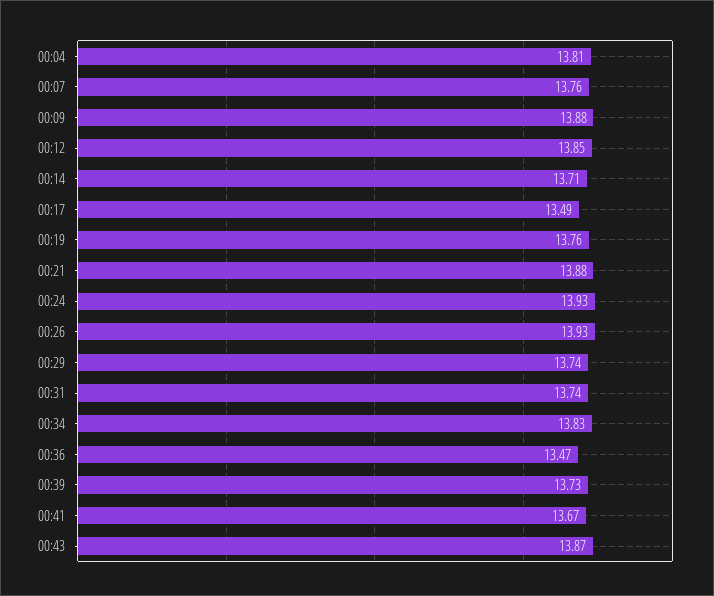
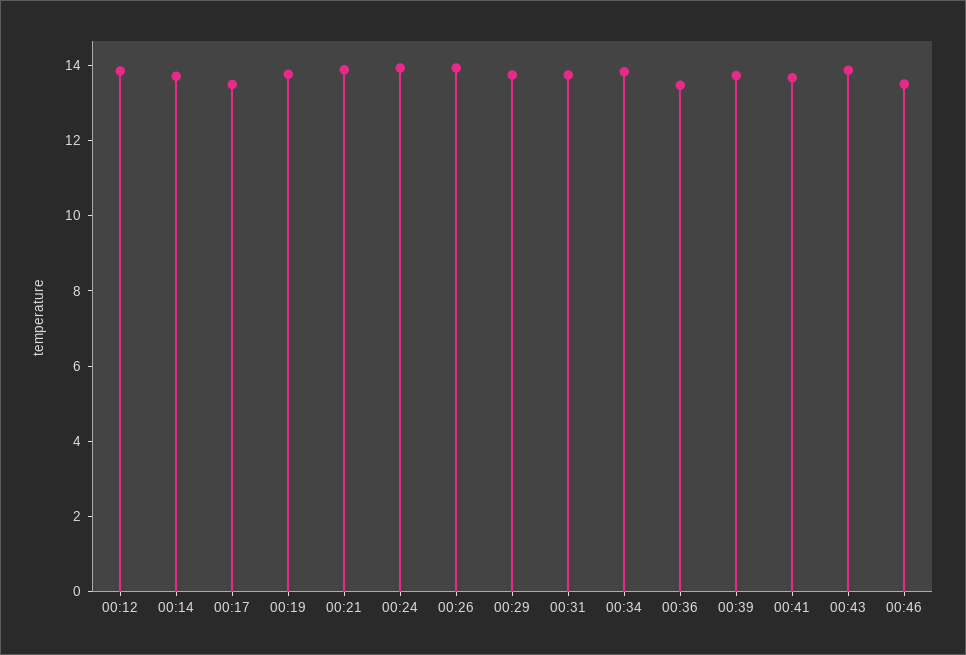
00:04: 13.81 -> none
00:07: 13.76 -> none
00:09: 13.88 -> none
00:46: none -> 13.5

